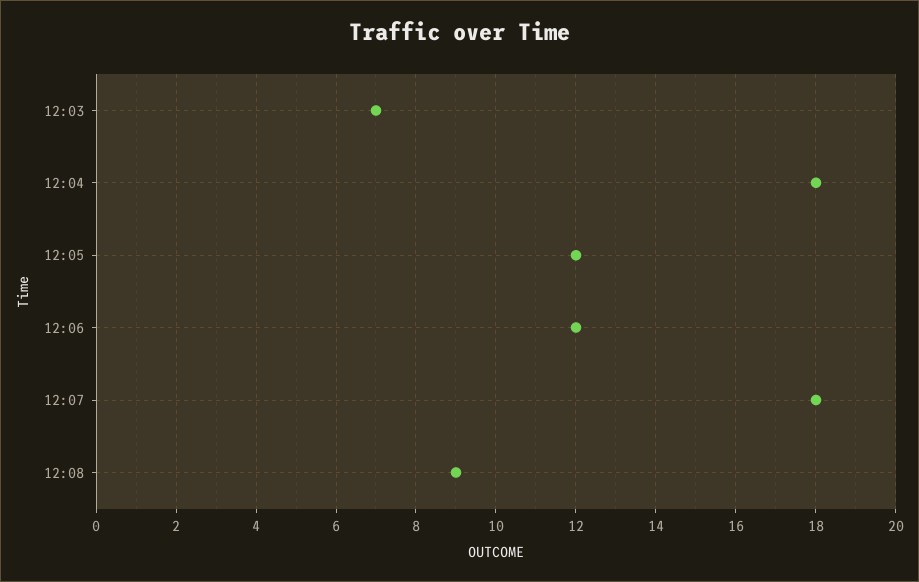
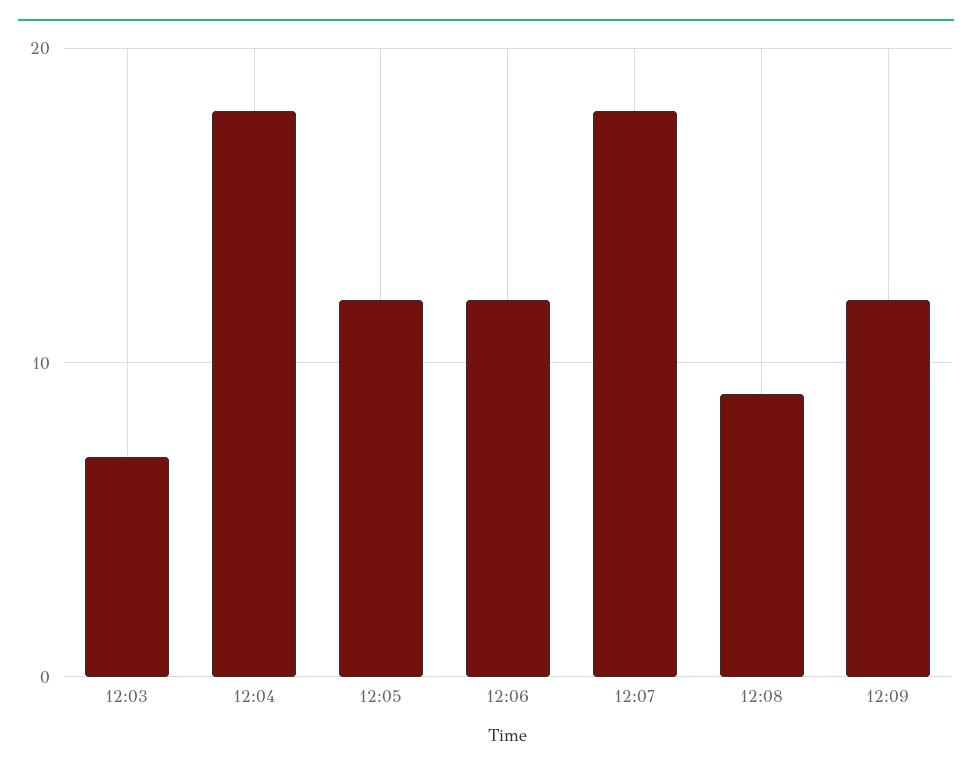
12:09: none -> 12

